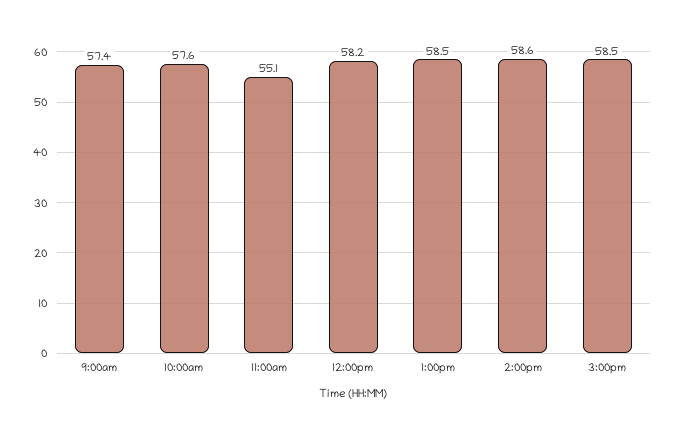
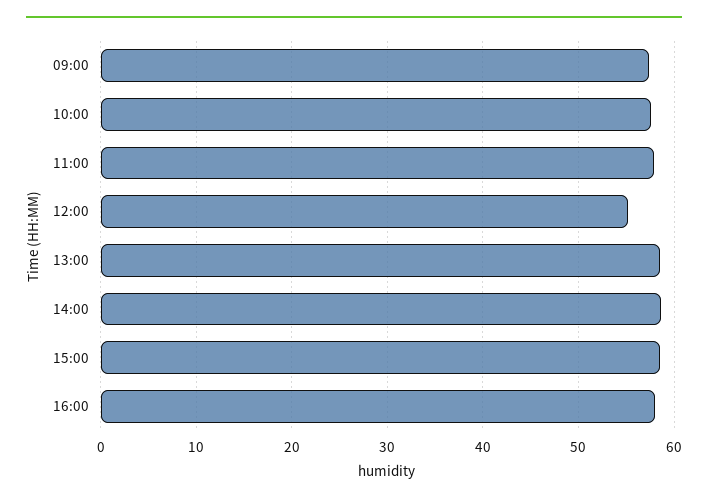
11:00am: 55.1 -> 58
12:00pm: 58.2 -> 55
16:00: none -> 58

